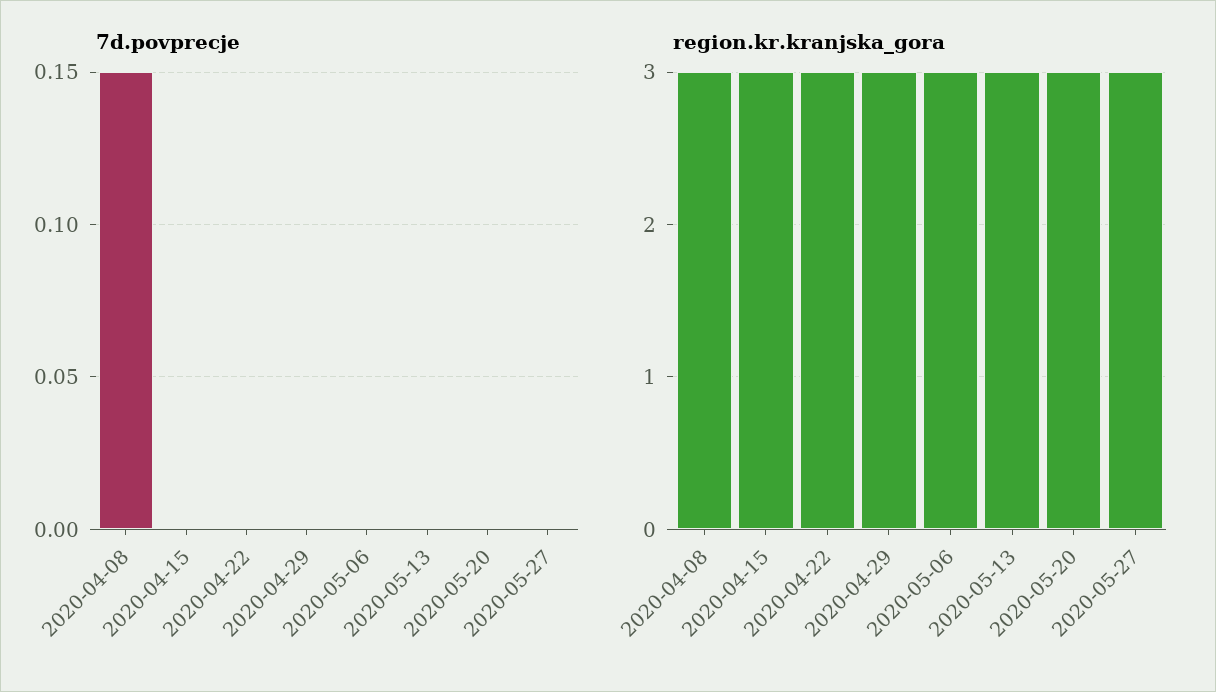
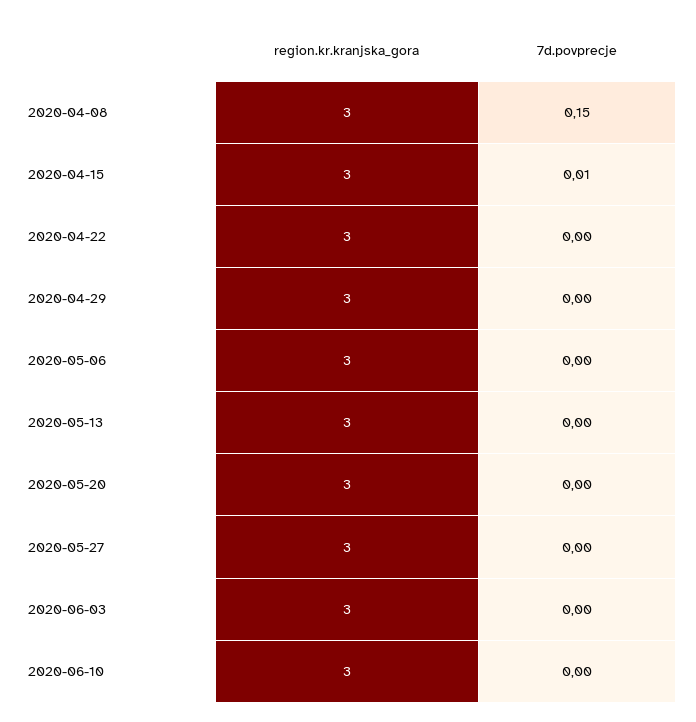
7d.povprecje, 2020-04-15: 0 -> 0.01
region.kr.kranjska_gora, 2020-06-03: none -> 3
7d.povprecje, 2020-06-03: none -> 0
region.kr.kranjska_gora, 2020-06-10: none -> 3
7d.povprecje, 2020-06-10: none -> 0

